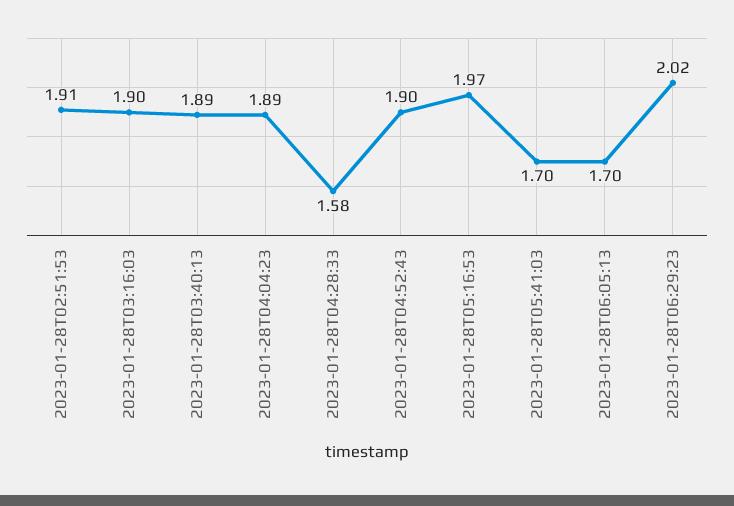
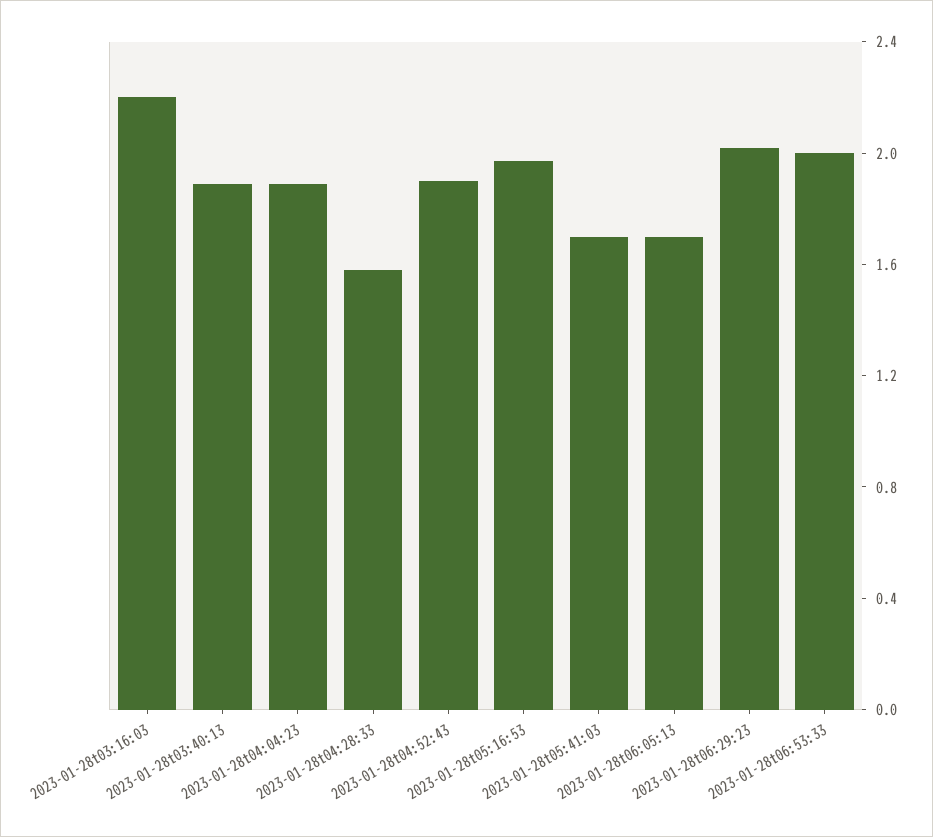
2023-01-28T02:51:53: 1.91 -> none
2023-01-28T03:16:03: 1.9 -> 2.2
2023-01-28t06:53:33: none -> 2

